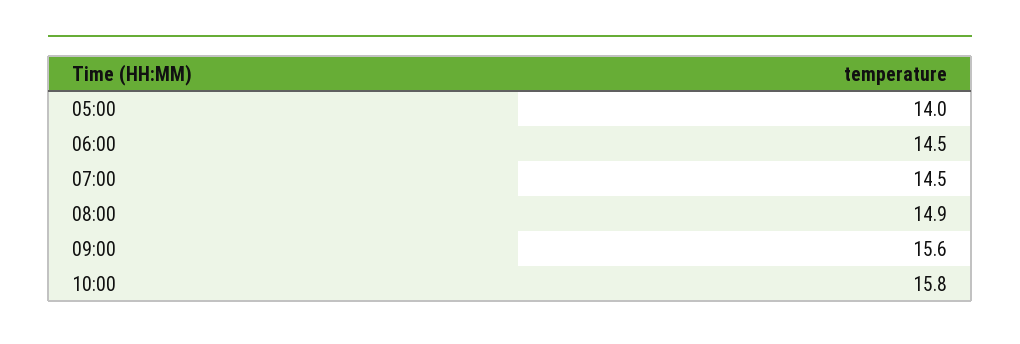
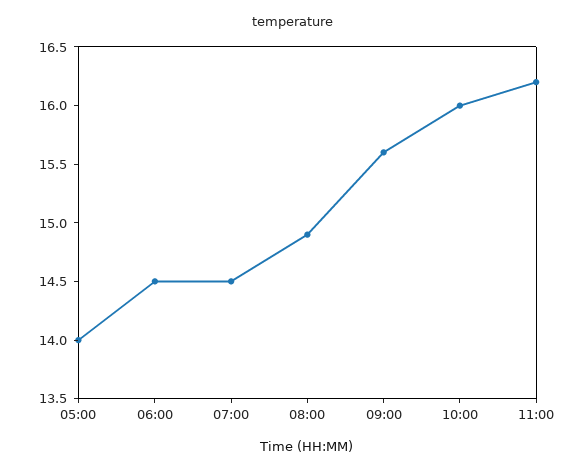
10:00: 15.8 -> 16
11:00: none -> 16.2

